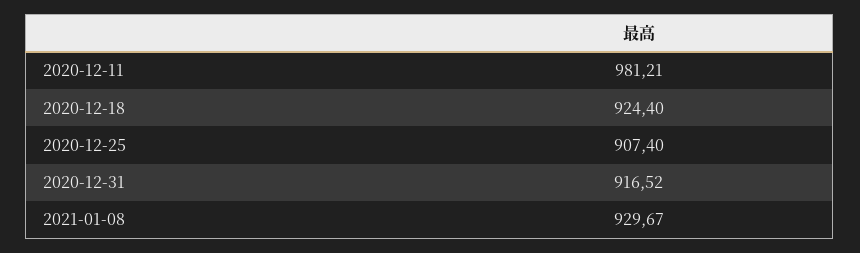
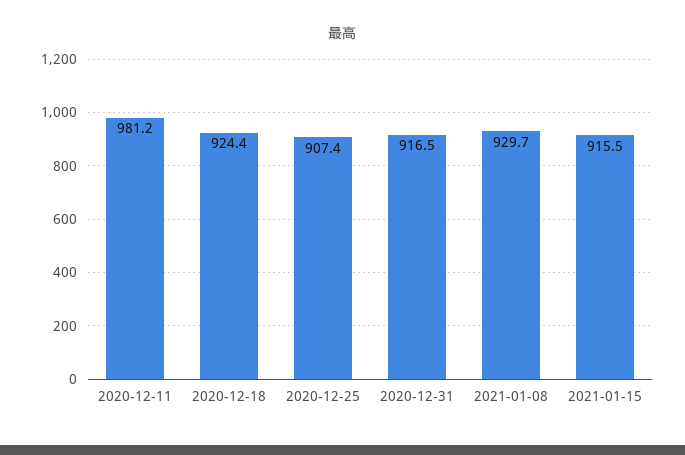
2021-01-15: none -> 915.5

